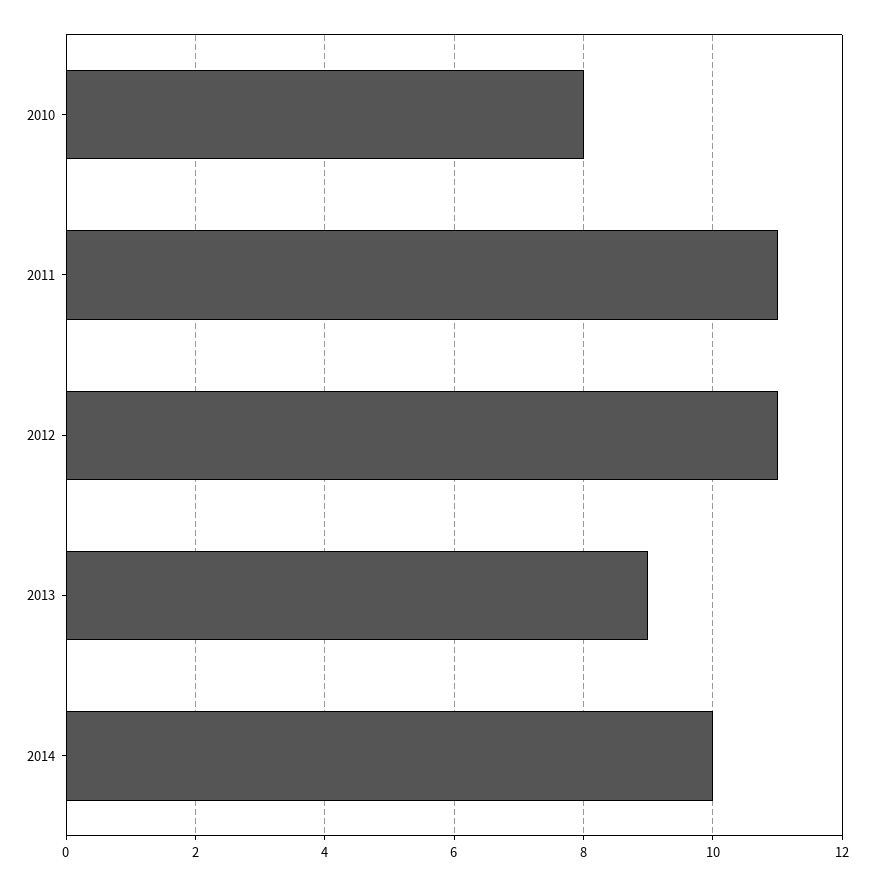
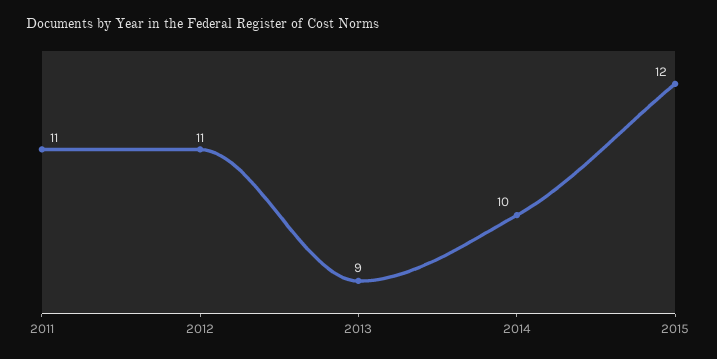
2010: 8 -> none
2015: none -> 12

